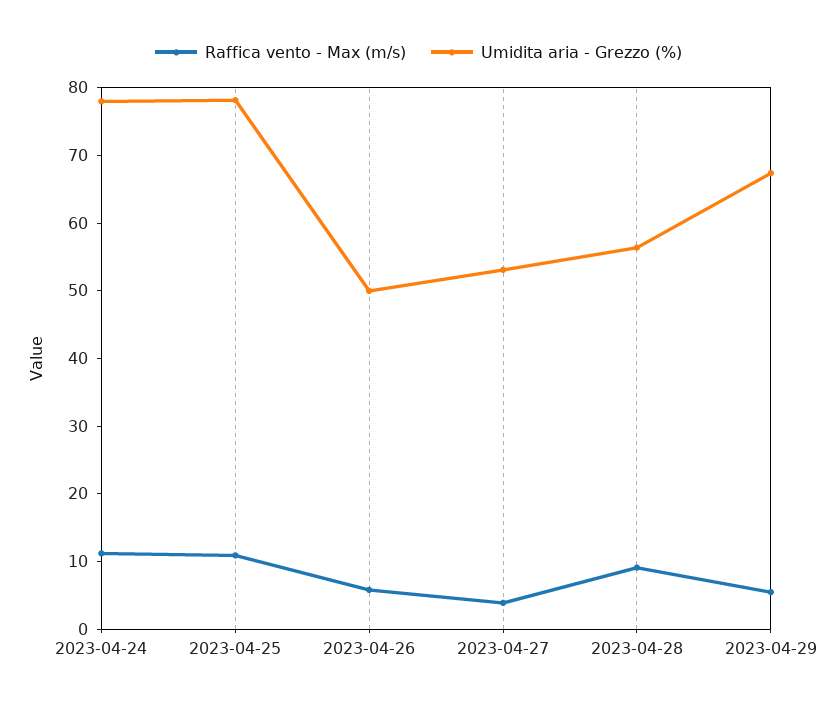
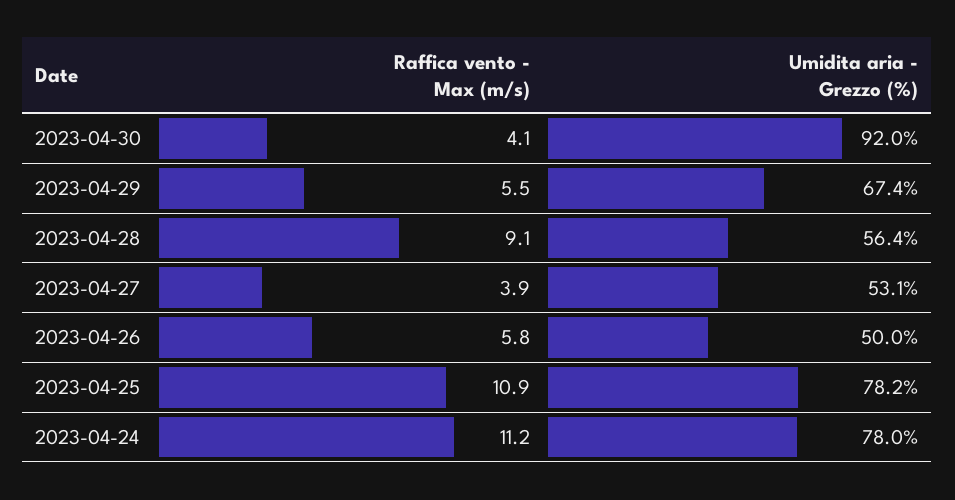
Raffica vento - Max (m/s), 2023-04-30: none -> 4.1
Umidita aria - Grezzo (%), 2023-04-30: none -> 92

